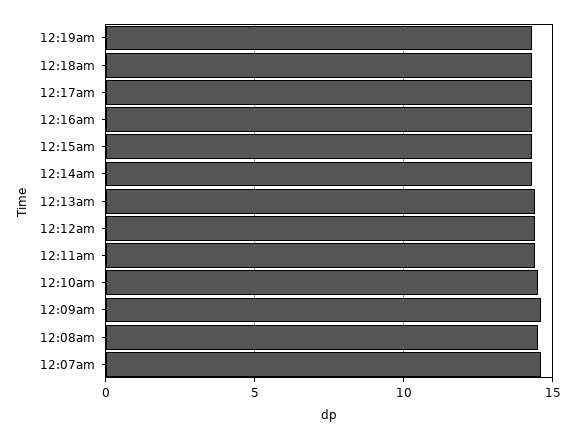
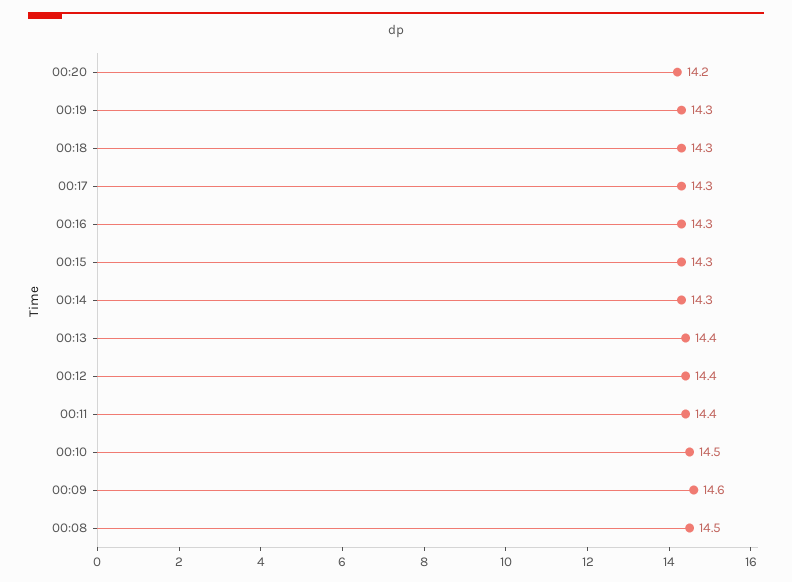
12:07am: 14.5 -> none
00:20: none -> 14.2

